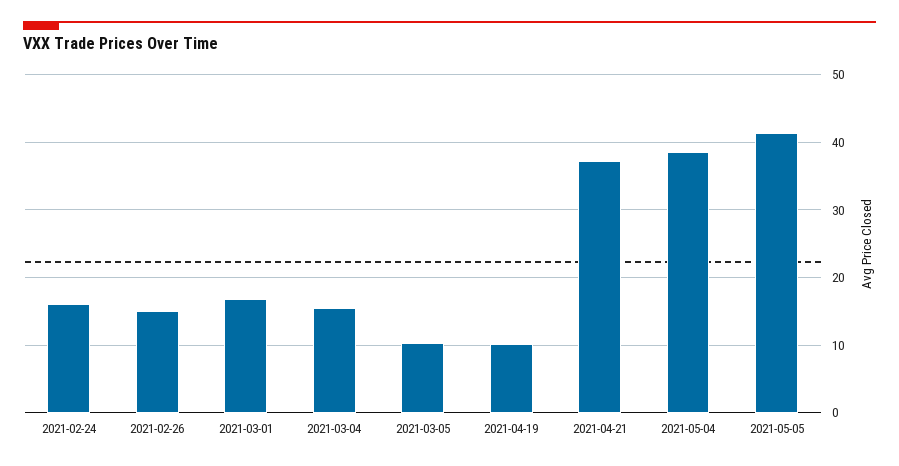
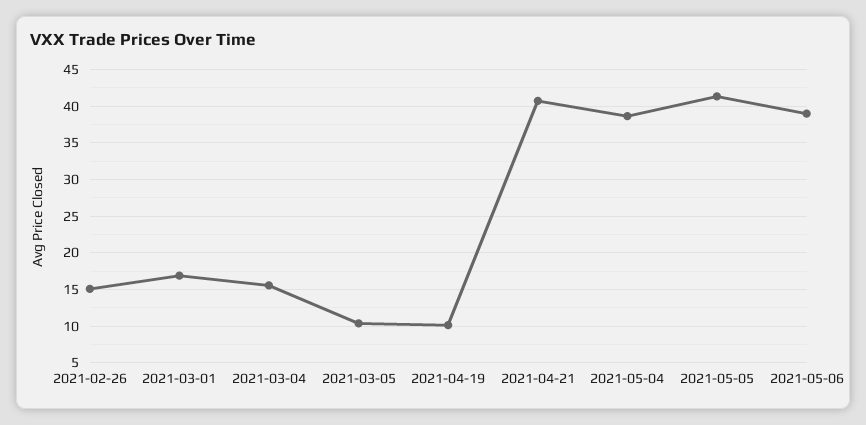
2021-02-24: 16 -> none
2021-04-21: 37 -> 41
2021-05-06: none -> 39

